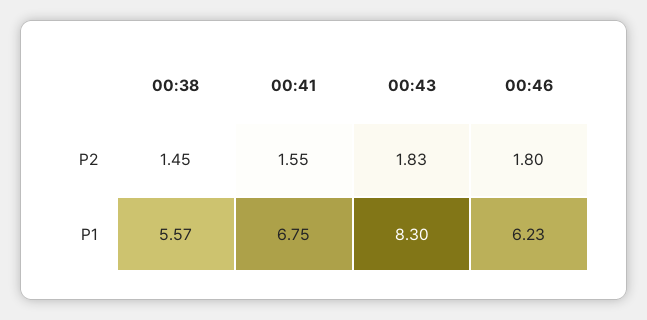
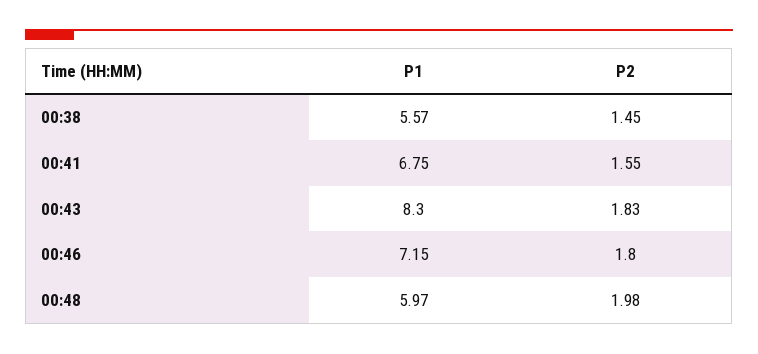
00:46, P1: 6.23 -> 7.15
00:48, P1: none -> 5.97
00:48, P2: none -> 1.98

